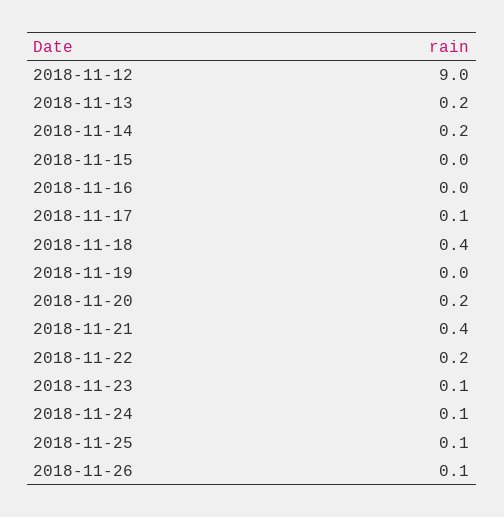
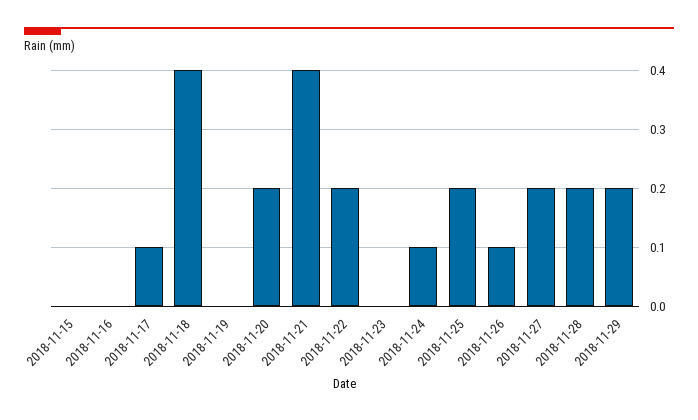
2018-11-12: 9 -> none
2018-11-13: 0.2 -> none
2018-11-14: 0.2 -> none
2018-11-23: 0.1 -> 0
2018-11-25: 0.1 -> 0.2
2018-11-27: none -> 0.2
2018-11-28: none -> 0.2
2018-11-29: none -> 0.2

